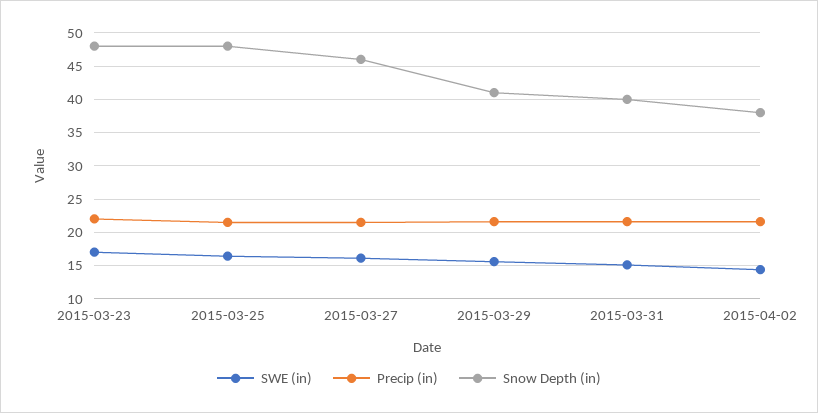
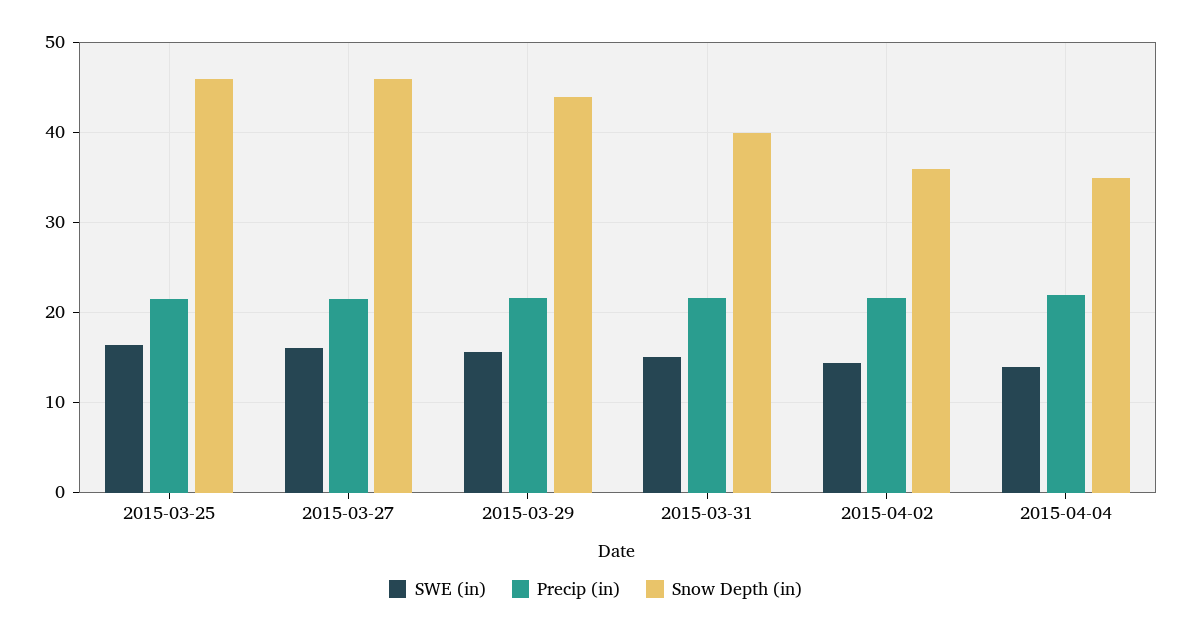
SWE (in), 2015-03-23: 17 -> none
Precip (in), 2015-03-23: 22 -> none
Snow Depth (in), 2015-03-23: 48 -> none
Snow Depth (in), 2015-03-25: 48 -> 46
Snow Depth (in), 2015-03-29: 41 -> 44
Snow Depth (in), 2015-04-02: 38 -> 36
SWE (in), 2015-04-04: none -> 14
Precip (in), 2015-04-04: none -> 22
Snow Depth (in), 2015-04-04: none -> 35

